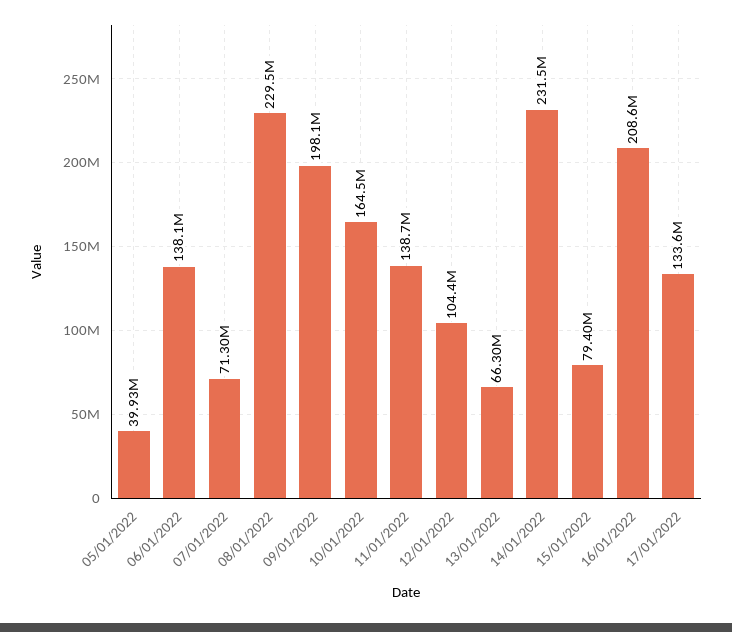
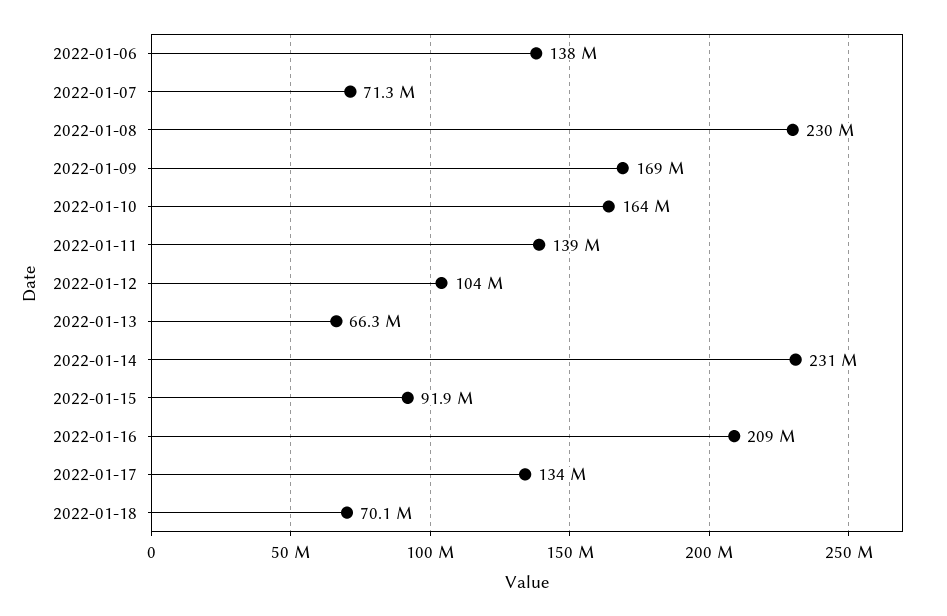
05/01/2022: 39930000 -> none
09/01/2022: 198100000 -> 169000000
15/01/2022: 79400000 -> 91900000
2022-01-18: none -> 70100000

